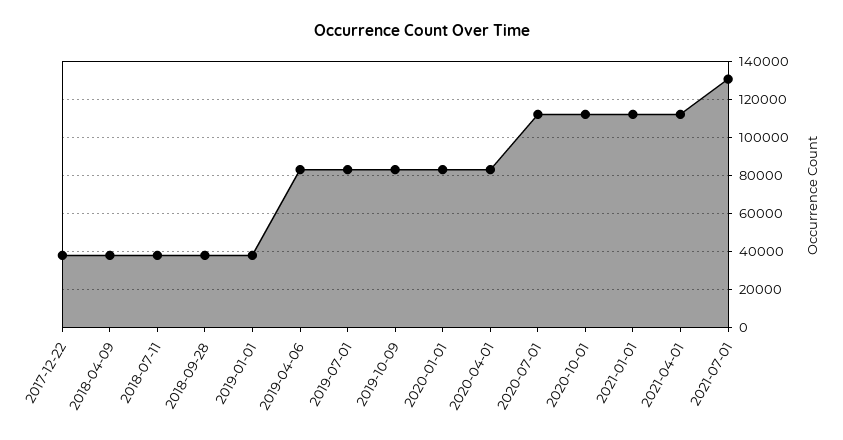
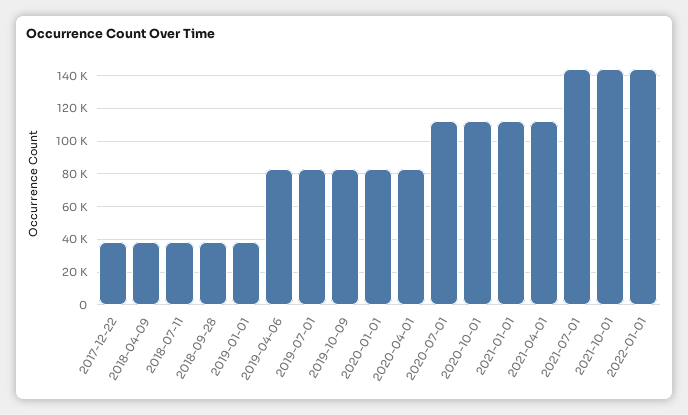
2021-07-01: 130000 -> 145000
2021-10-01: none -> 145000
2022-01-01: none -> 145000

